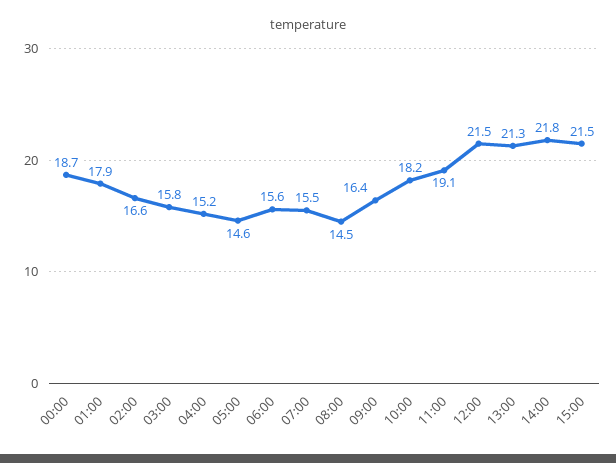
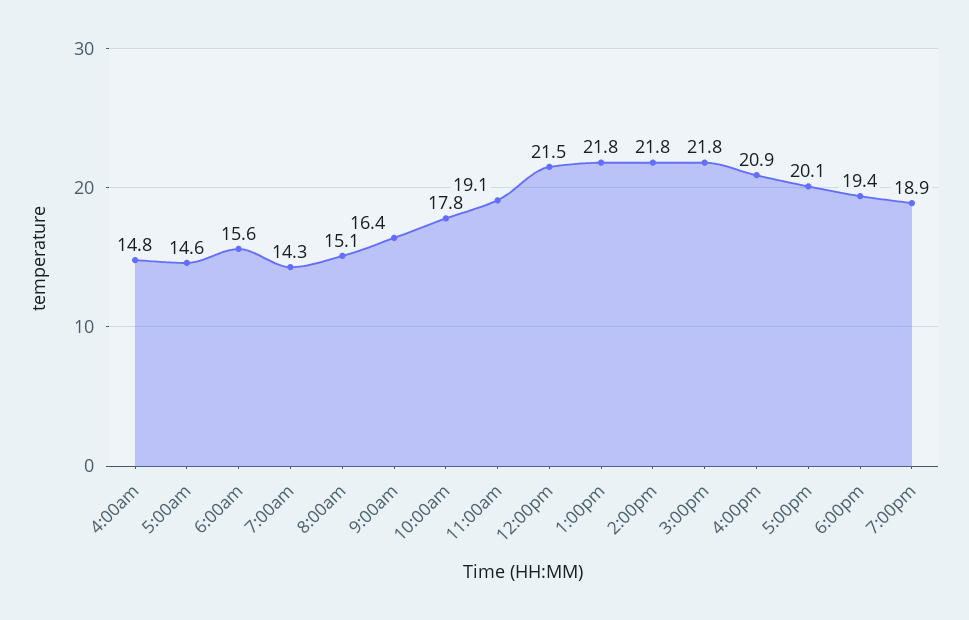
00:00: 18.7 -> none
01:00: 17.9 -> none
02:00: 16.6 -> none
03:00: 15.8 -> none
04:00: 15.2 -> 14.8
07:00: 15.5 -> 14.3
08:00: 14.5 -> 15.1
10:00: 18.2 -> 17.8
13:00: 21.3 -> 21.8
15:00: 21.5 -> 21.8
4:00pm: none -> 20.9
5:00pm: none -> 20.1
6:00pm: none -> 19.4
7:00pm: none -> 18.9

